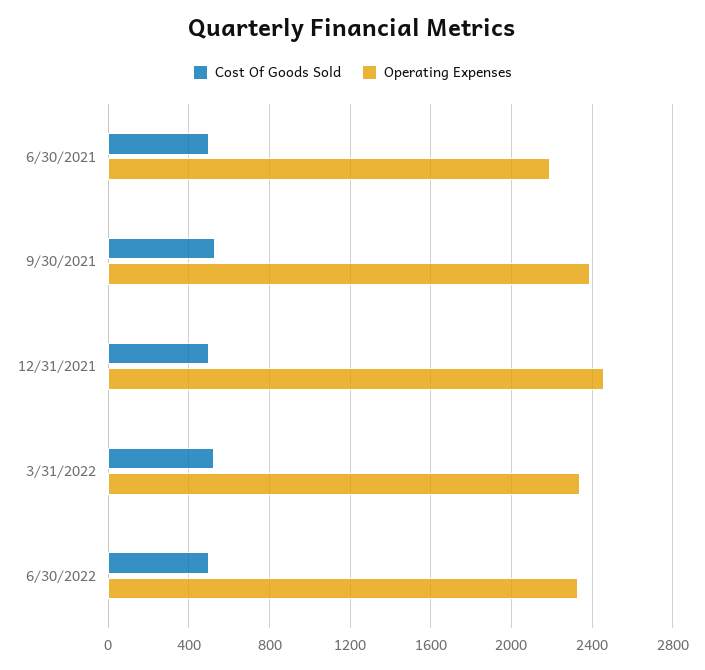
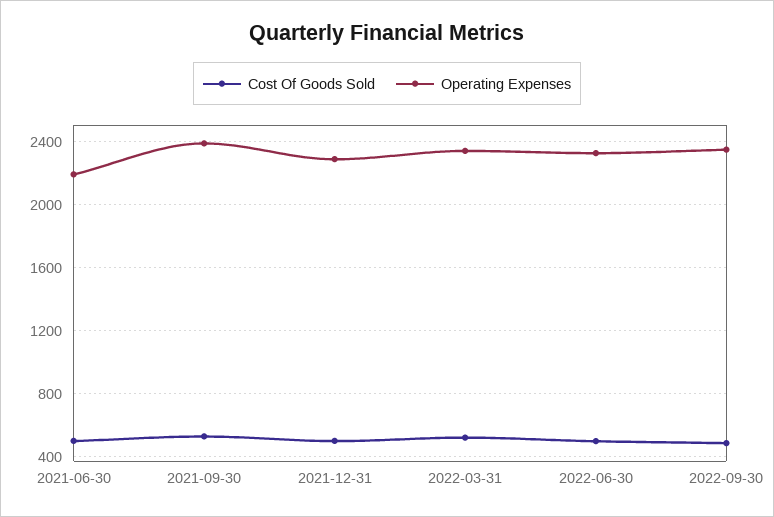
Operating Expenses, 12/31/2021: 2450 -> 2300
Cost Of Goods Sold, 2022-09-30: none -> 500
Operating Expenses, 2022-09-30: none -> 2350

